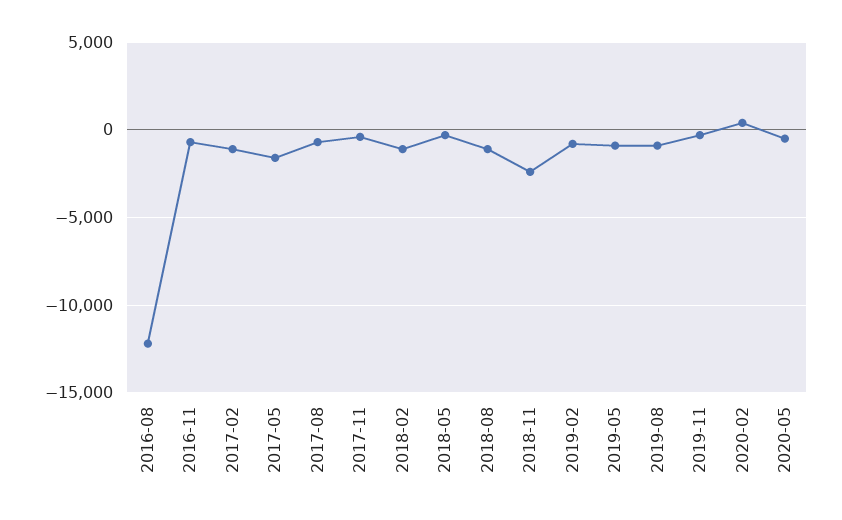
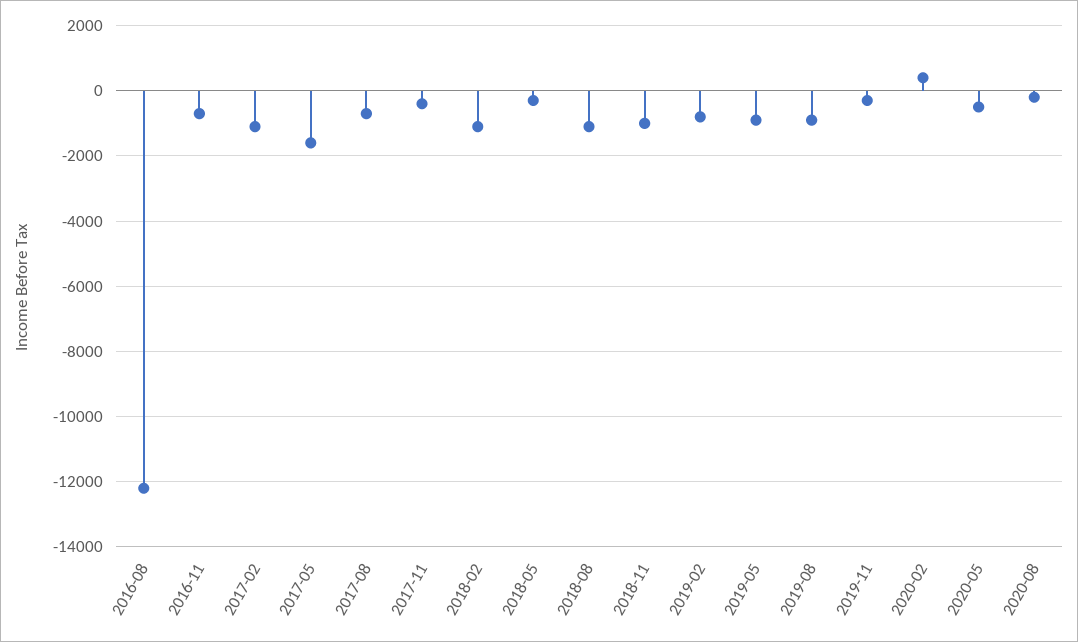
2018-11: -2500 -> -1000
2020-08: none -> -200

